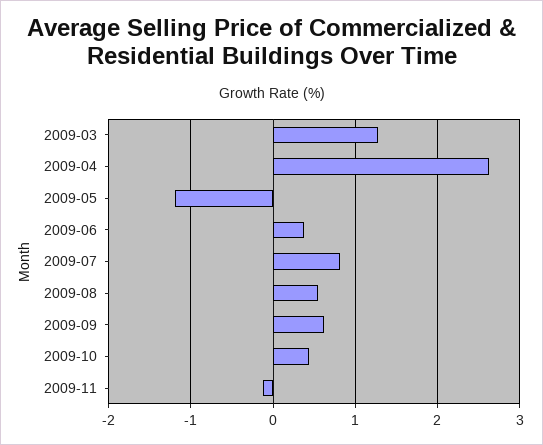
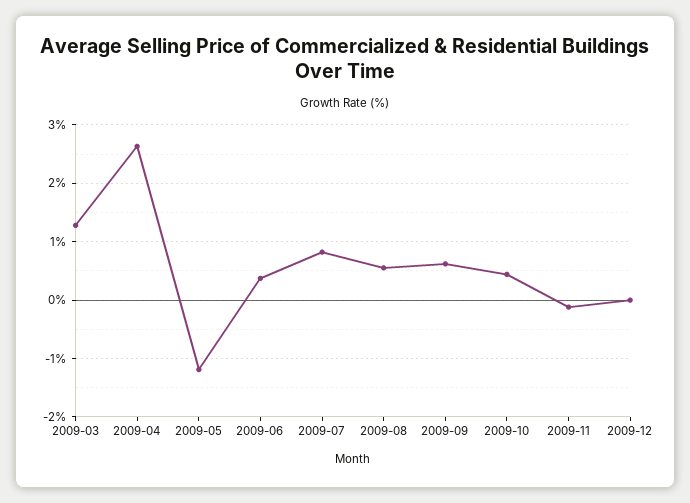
2009-12: none -> 0

